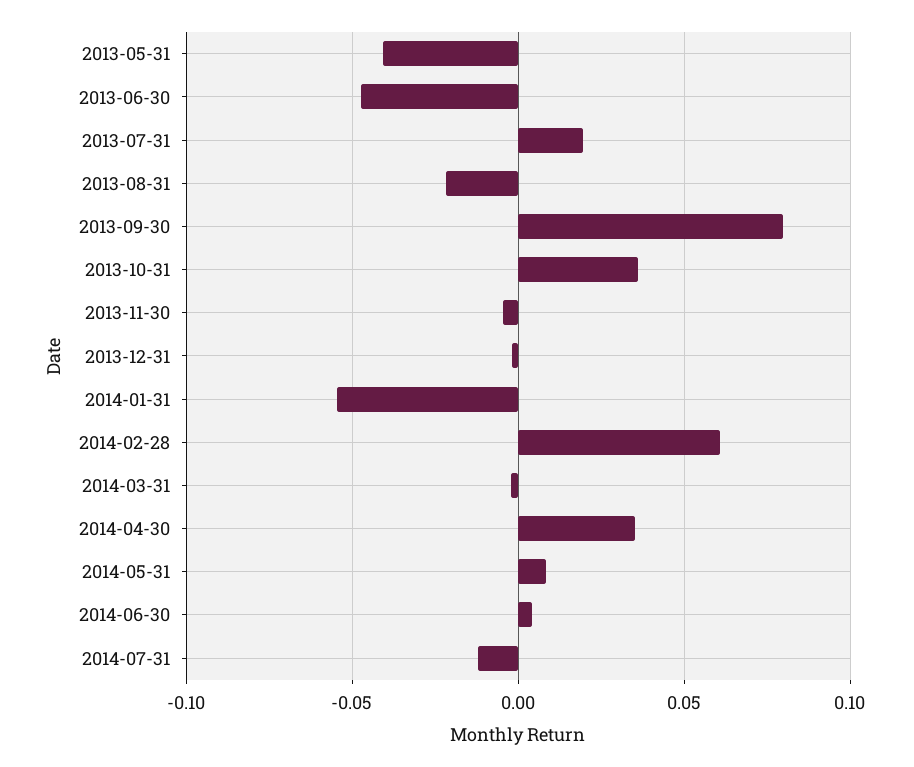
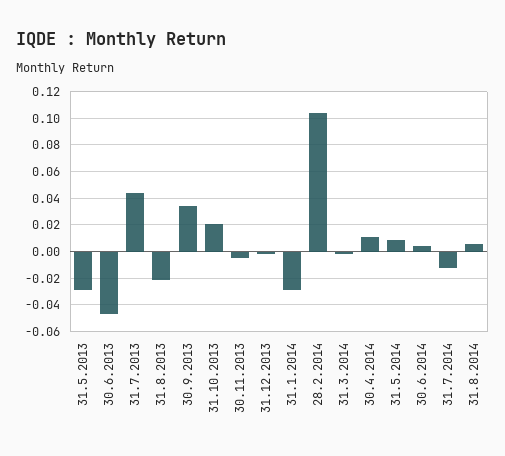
2013-05-31: -0.04 -> -0.03
2013-07-31: 0.02 -> 0.045
2013-09-30: 0.08 -> 0.035
2013-10-31: 0.035 -> 0.02
2014-01-31: -0.055 -> -0.03
2014-02-28: 0.06 -> 0.105
2014-04-30: 0.035 -> 0.01
31.8.2014: none -> 0.005

